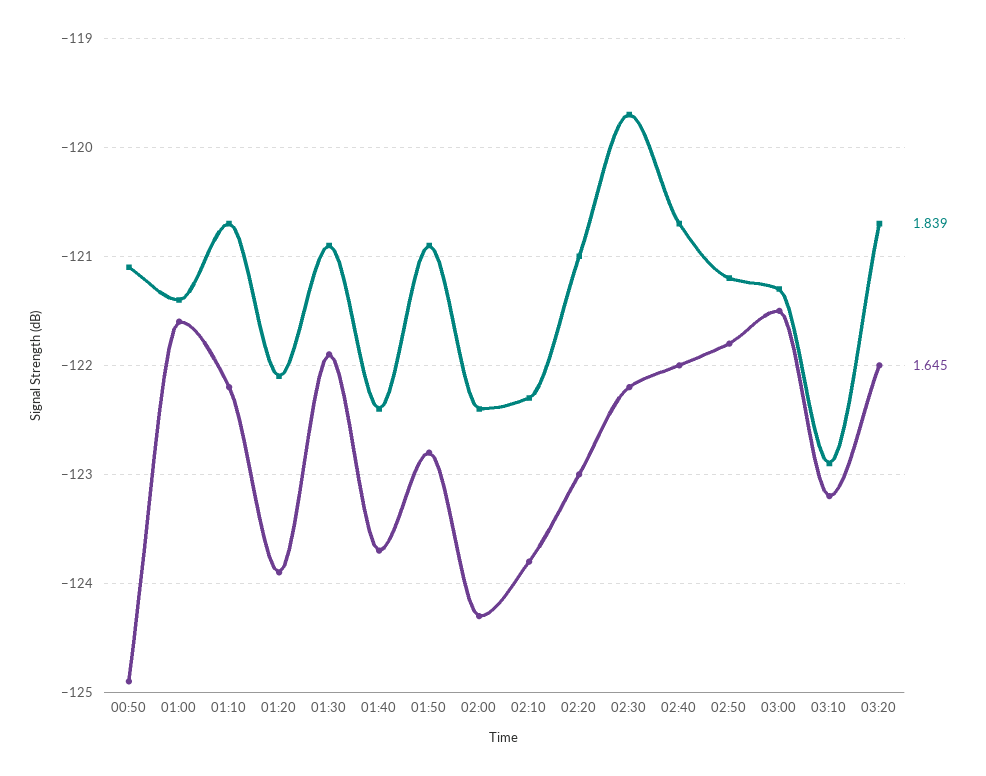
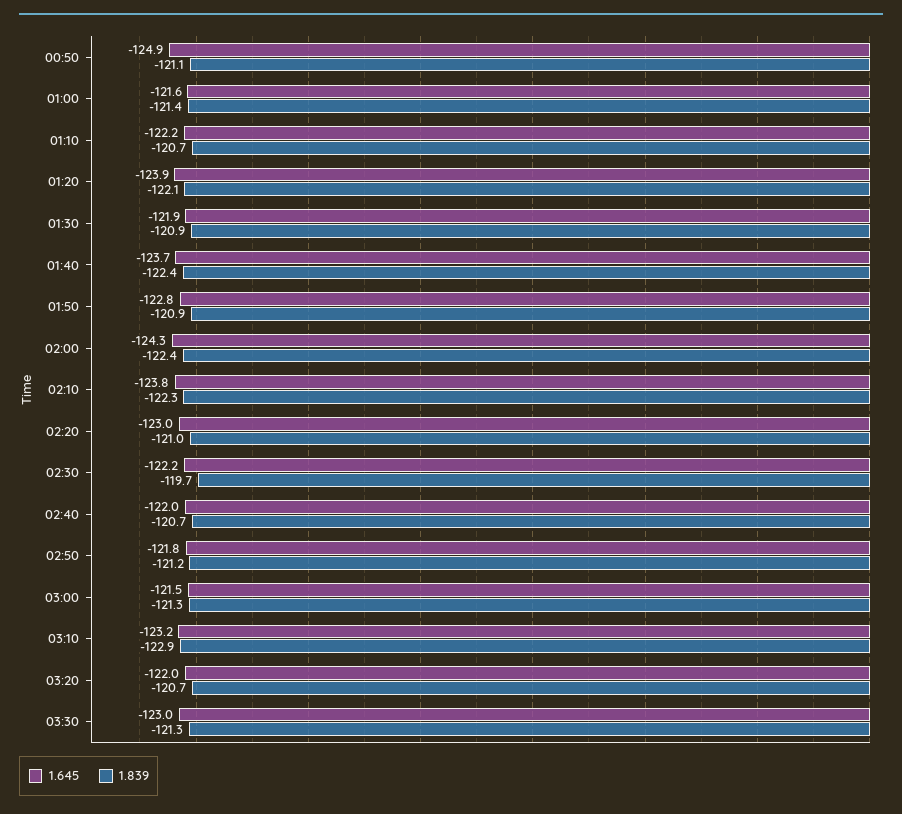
1.645, 03:30: none -> -123
1.839, 03:30: none -> -121.3

